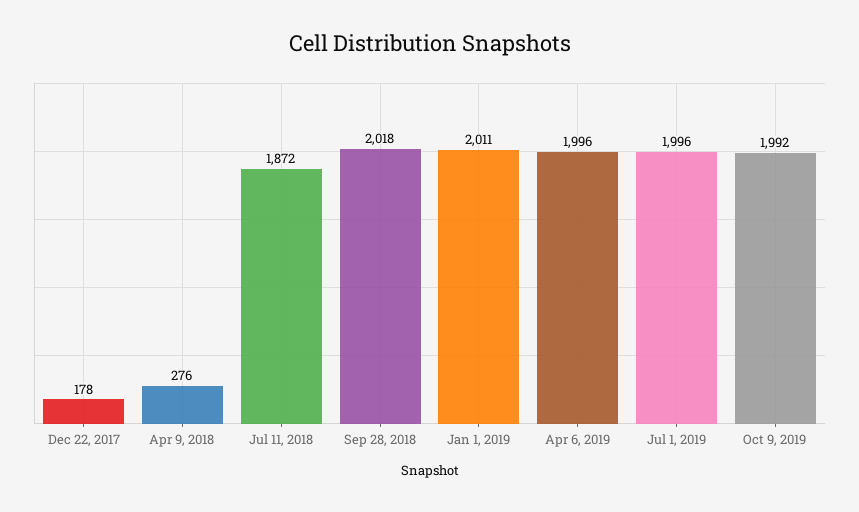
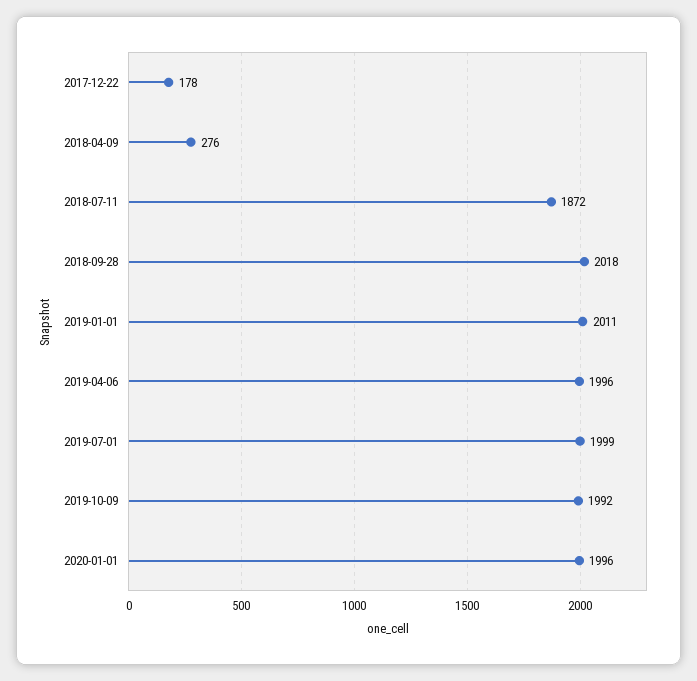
Jul 1, 2019: 1996 -> 1999
2020-01-01: none -> 1996

